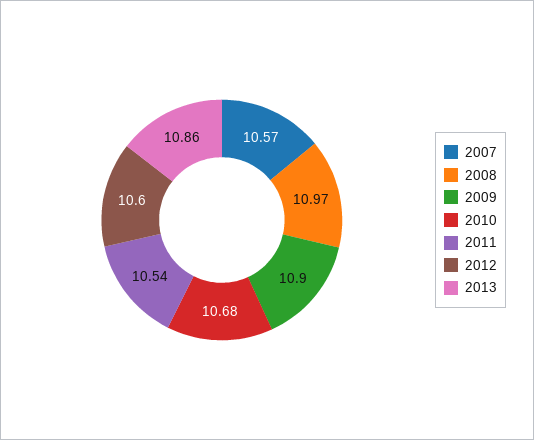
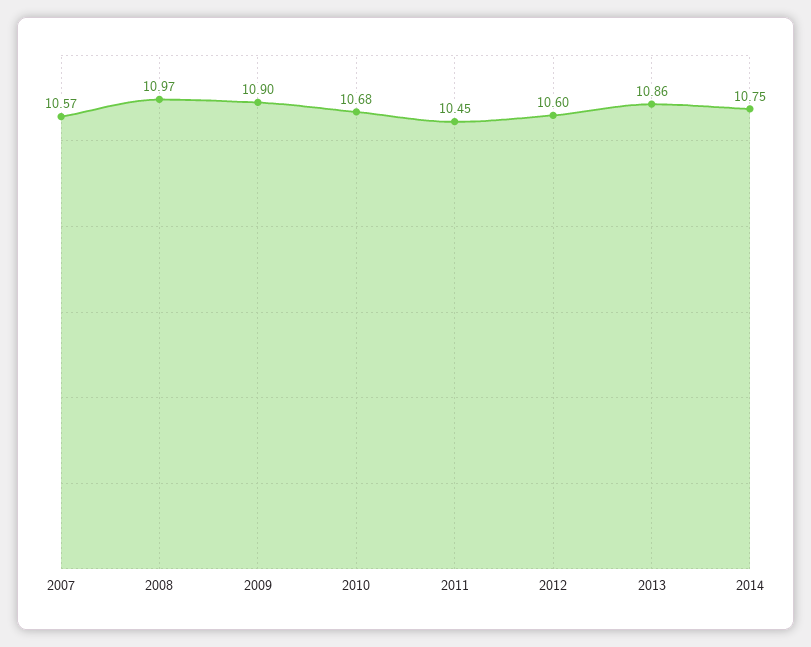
2011: 10.54 -> 10.45
2014: none -> 10.75

